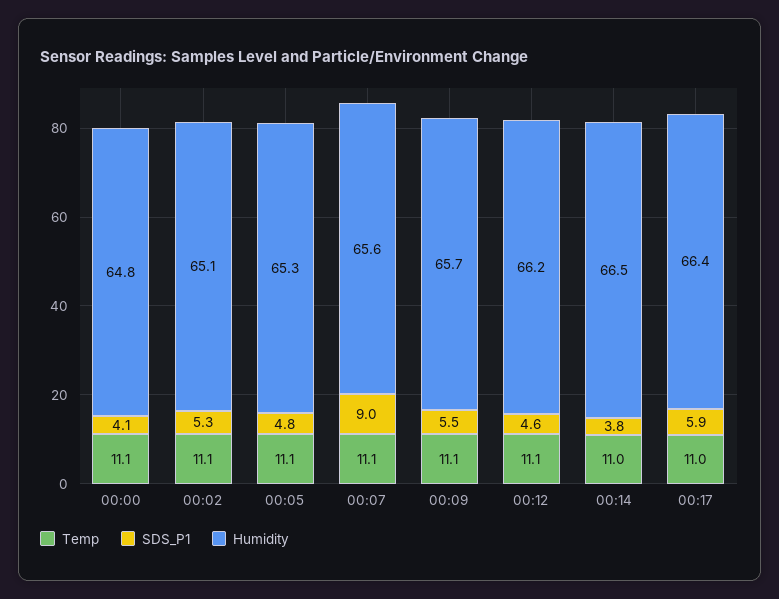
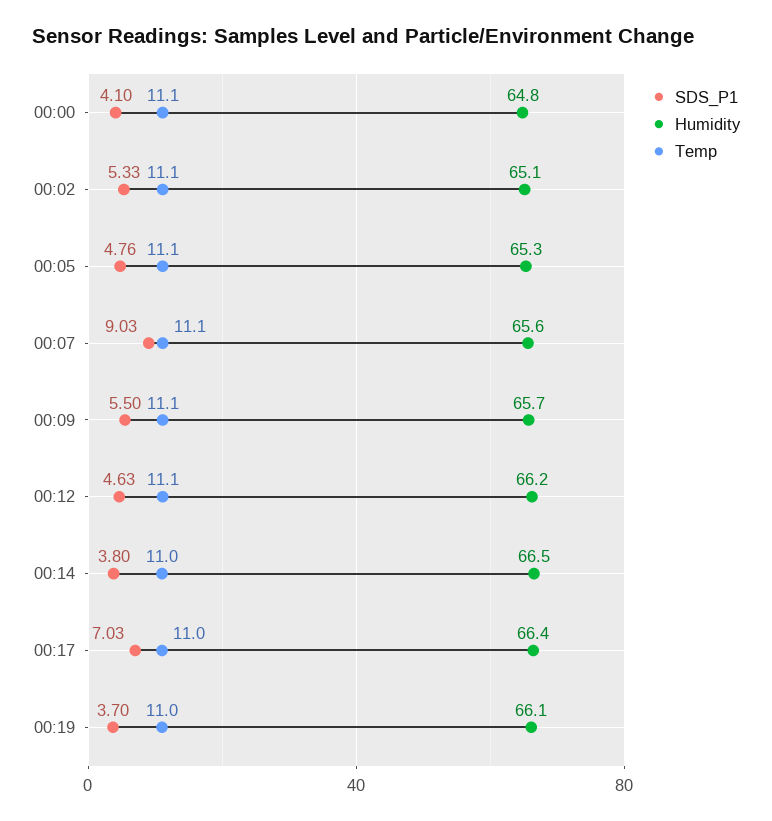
SDS_P1, 00:17: 5.9 -> 7.03
SDS_P1, 00:19: none -> 3.7
Humidity, 00:19: none -> 66.1
Temp, 00:19: none -> 11

